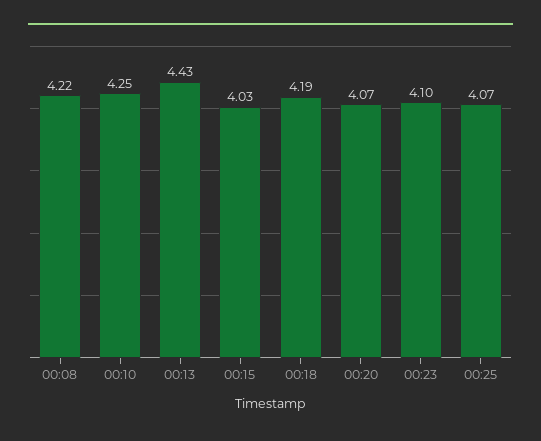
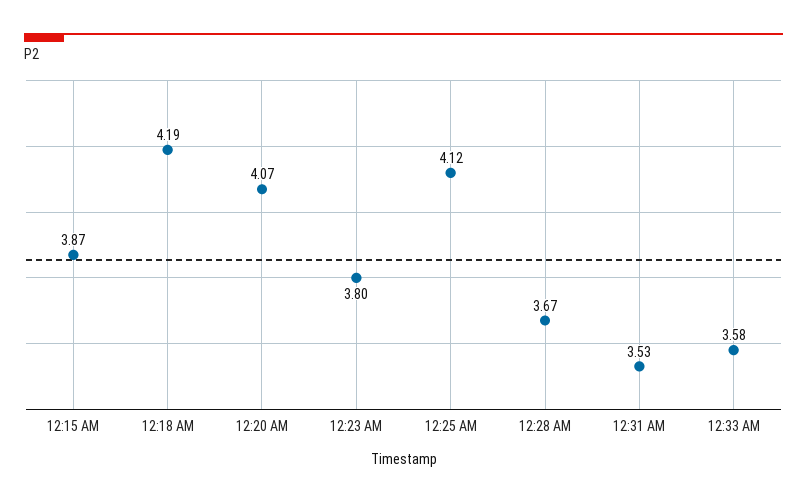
00:08: 4.22 -> none
00:10: 4.25 -> none
00:13: 4.43 -> none
00:15: 4.03 -> 3.87
00:23: 4.1 -> 3.8
00:25: 4.07 -> 4.12
12:28 AM: none -> 3.67
12:31 AM: none -> 3.53
12:33 AM: none -> 3.58

